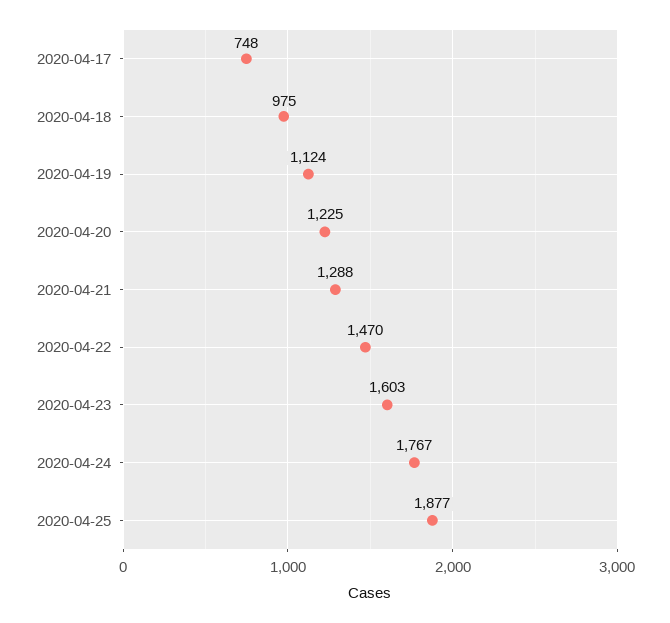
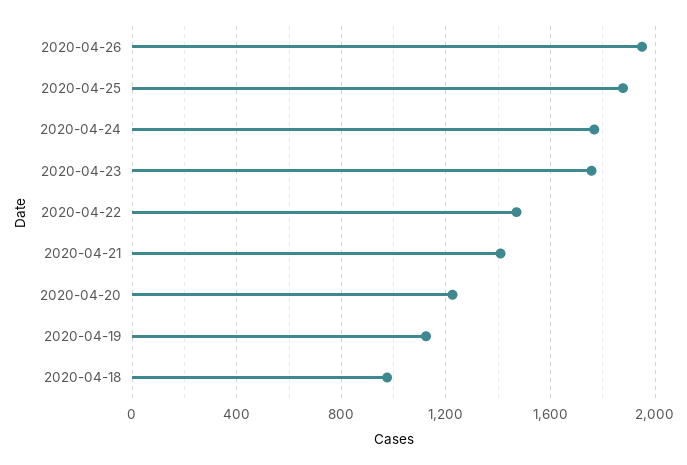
2020-04-17: 748 -> none
2020-04-21: 1288 -> 1400
2020-04-23: 1603 -> 1750
2020-04-26: none -> 1950

